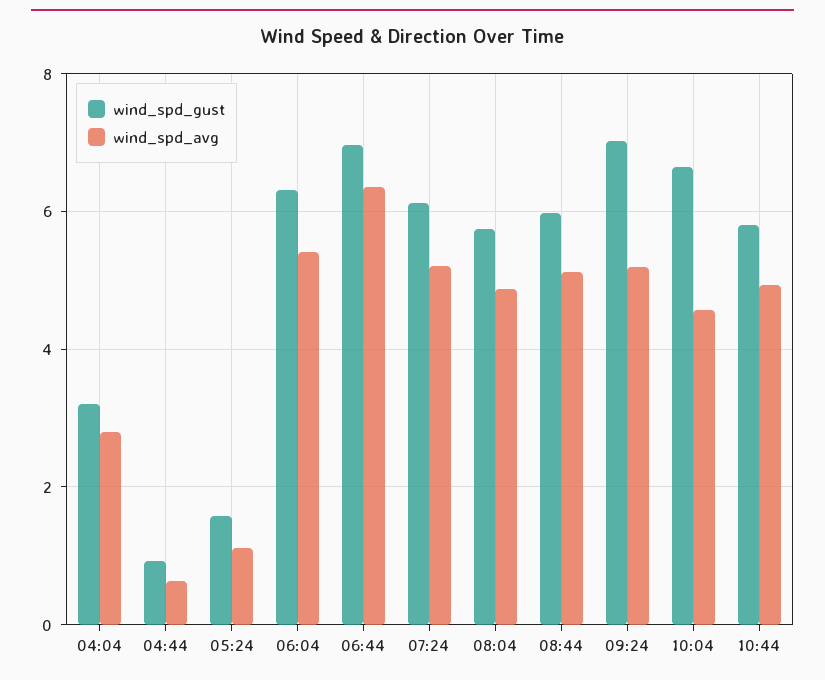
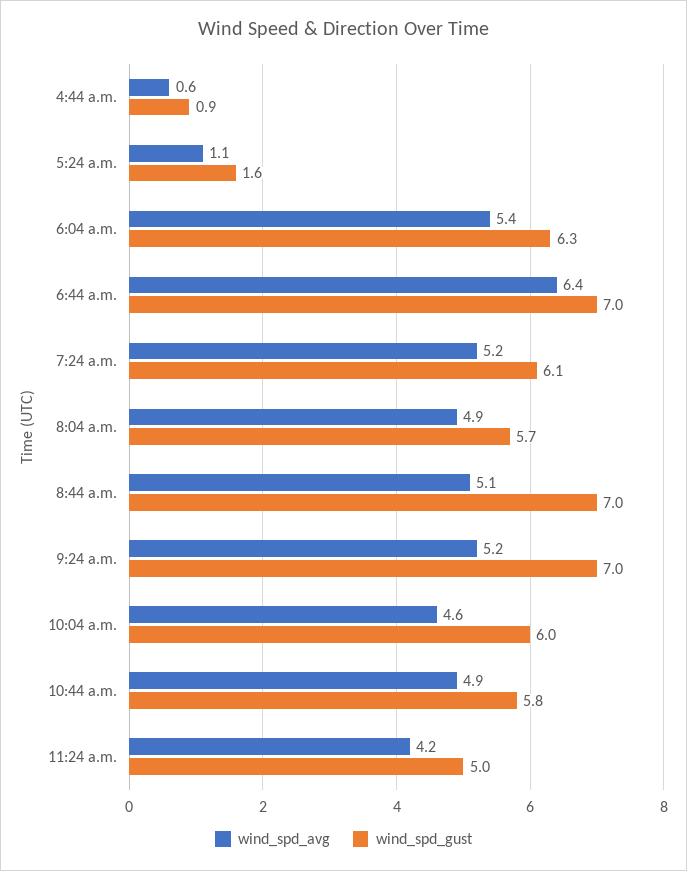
wind_spd_gust, 04:04: 3.2 -> none
wind_spd_avg, 04:04: 2.8 -> none
wind_spd_gust, 08:44: 6 -> 7
wind_spd_gust, 10:04: 6.6 -> 6
wind_spd_avg, 11:24 a.m.: none -> 4.2
wind_spd_gust, 11:24 a.m.: none -> 5

